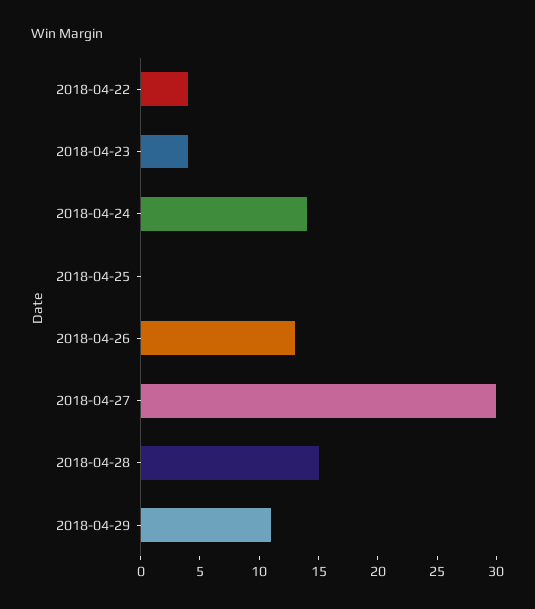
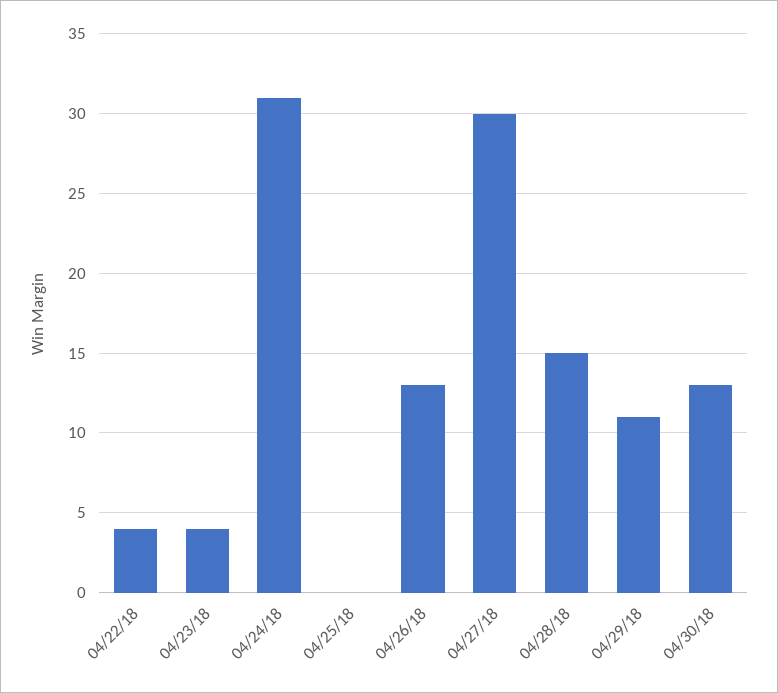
2018-04-24: 14 -> 31
04/30/18: none -> 13

